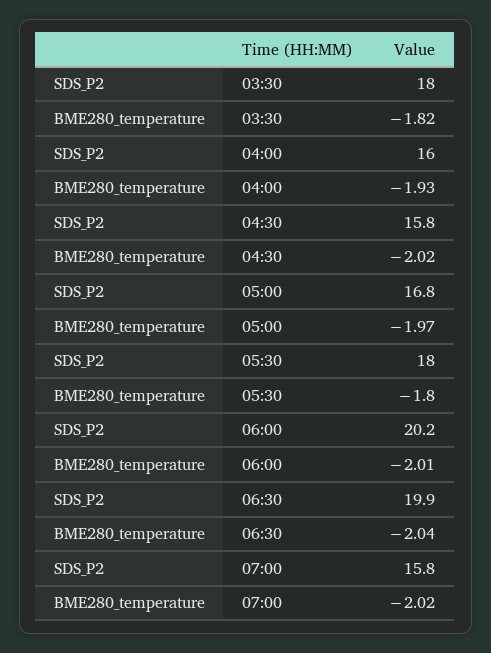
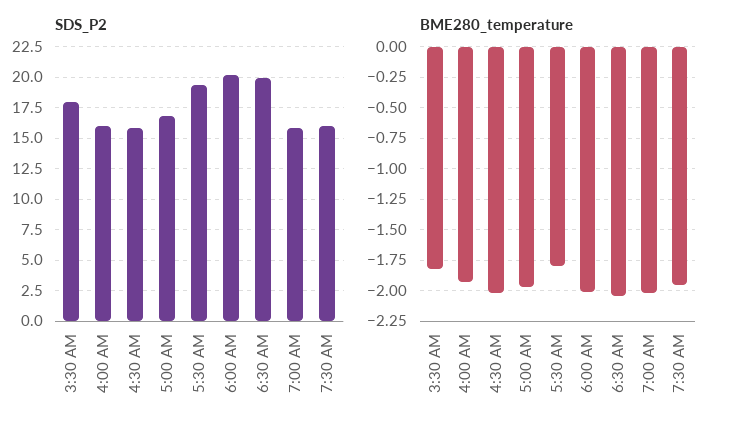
SDS_P2, 05:30: 18 -> 19.5
SDS_P2, 7:30 AM: none -> 16
BME280_temperature, 7:30 AM: none -> -1.95

